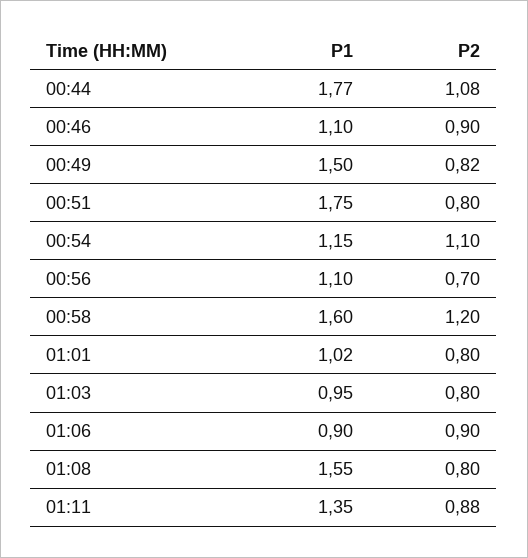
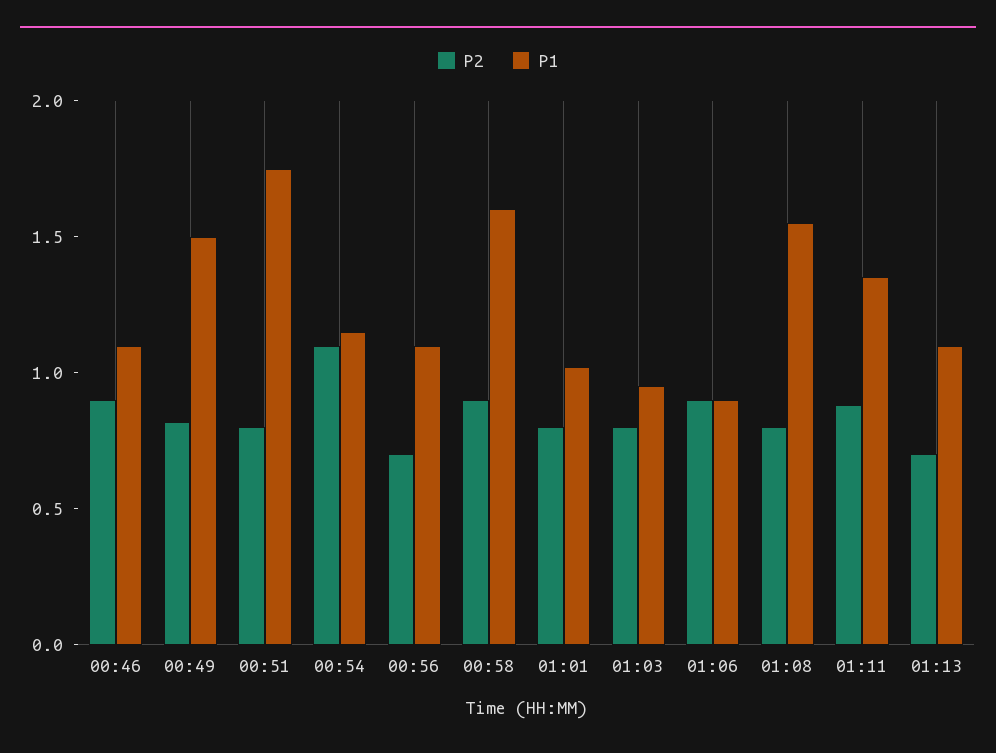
P1, 00:44: 1.77 -> none
P2, 00:44: 1.08 -> none
P2, 00:58: 1.2 -> 0.9
P2, 01:13: none -> 0.7
P1, 01:13: none -> 1.1

